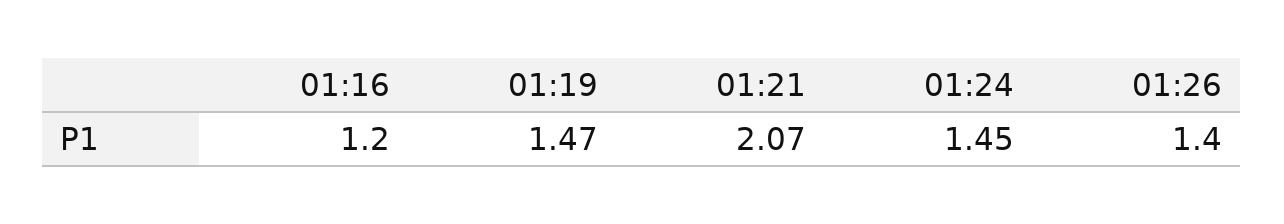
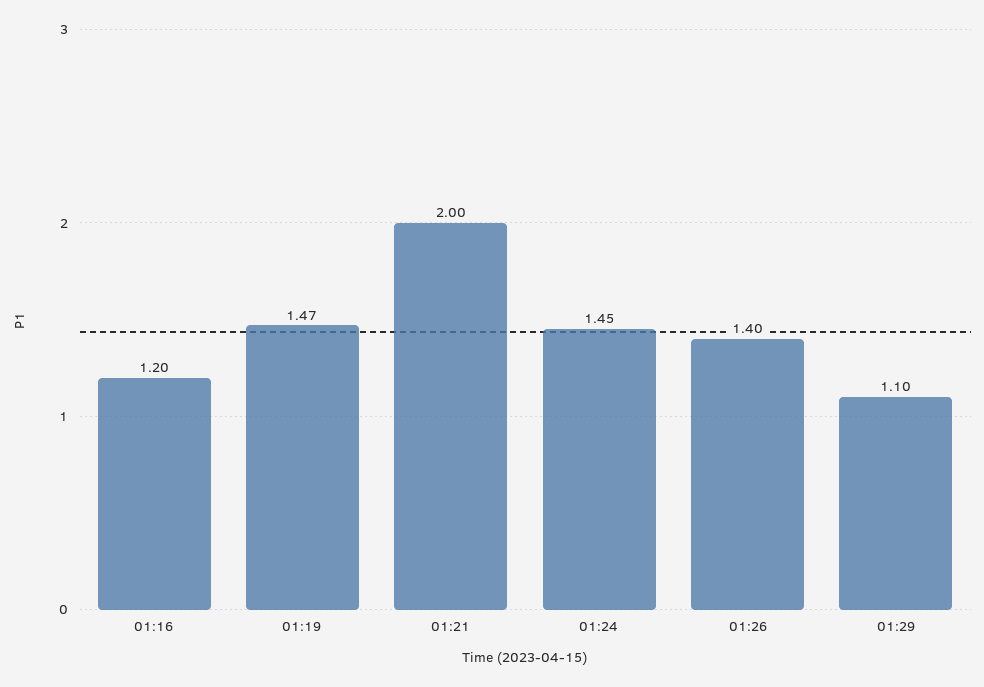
01:21: 2.07 -> 2
01:29: none -> 1.1

